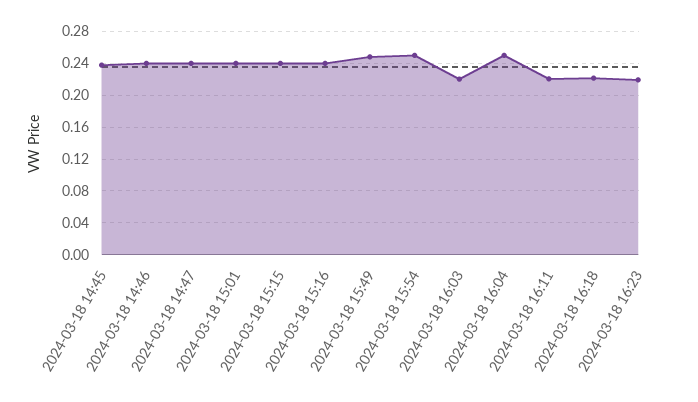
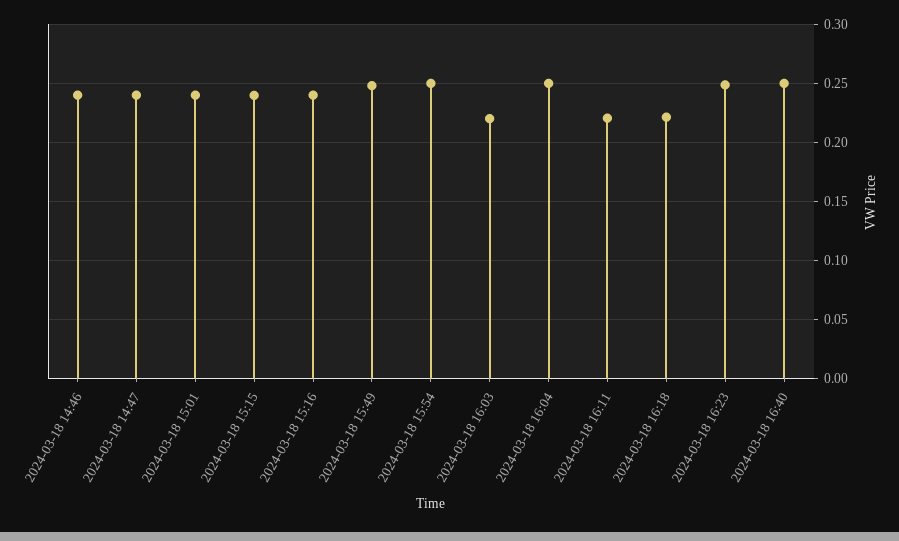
2024-03-18 14:45: 0.24 -> none
2024-03-18 16:23: 0.22 -> 0.25
2024-03-18 16:40: none -> 0.25

